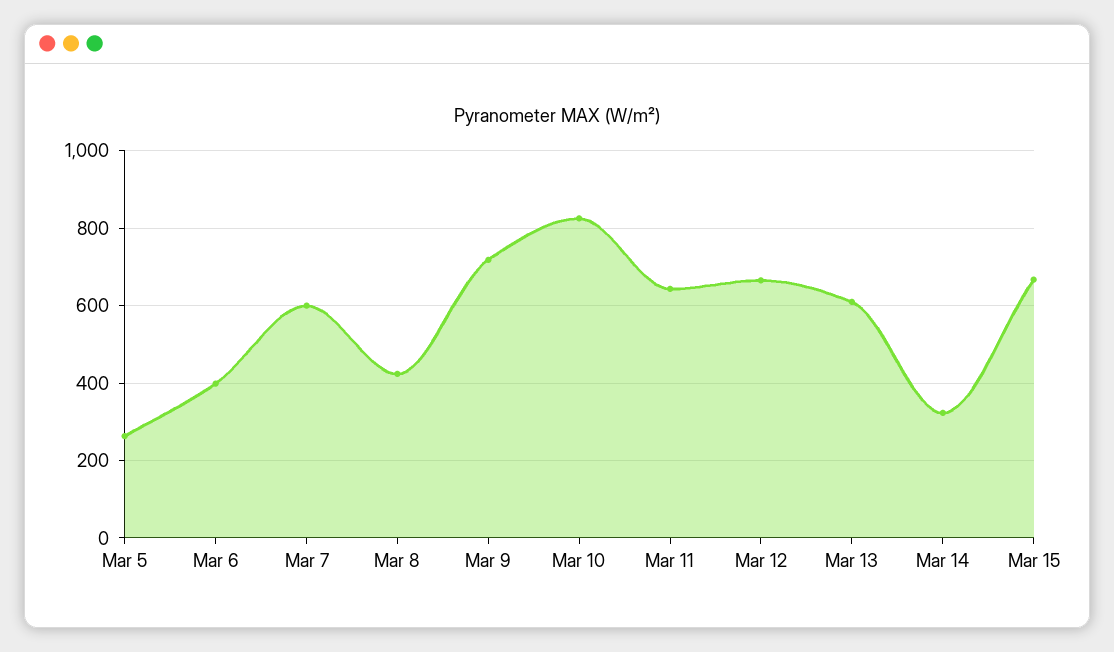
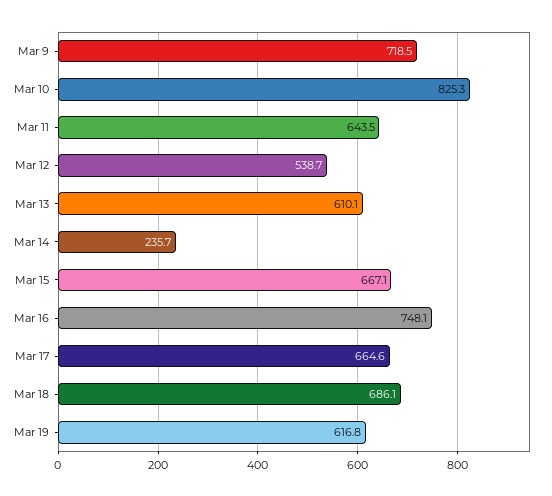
Mar 5: 260 -> none
Mar 6: 400 -> none
Mar 7: 600 -> none
Mar 8: 420 -> none
Mar 12: 660 -> 538.7
Mar 14: 320 -> 235.7
Mar 16: none -> 748.1
Mar 17: none -> 664.6
Mar 18: none -> 686.1
Mar 19: none -> 616.8

